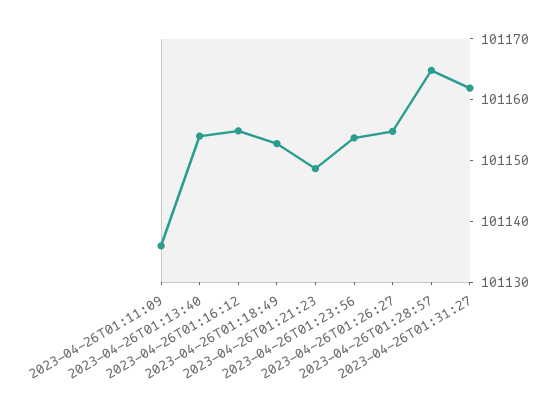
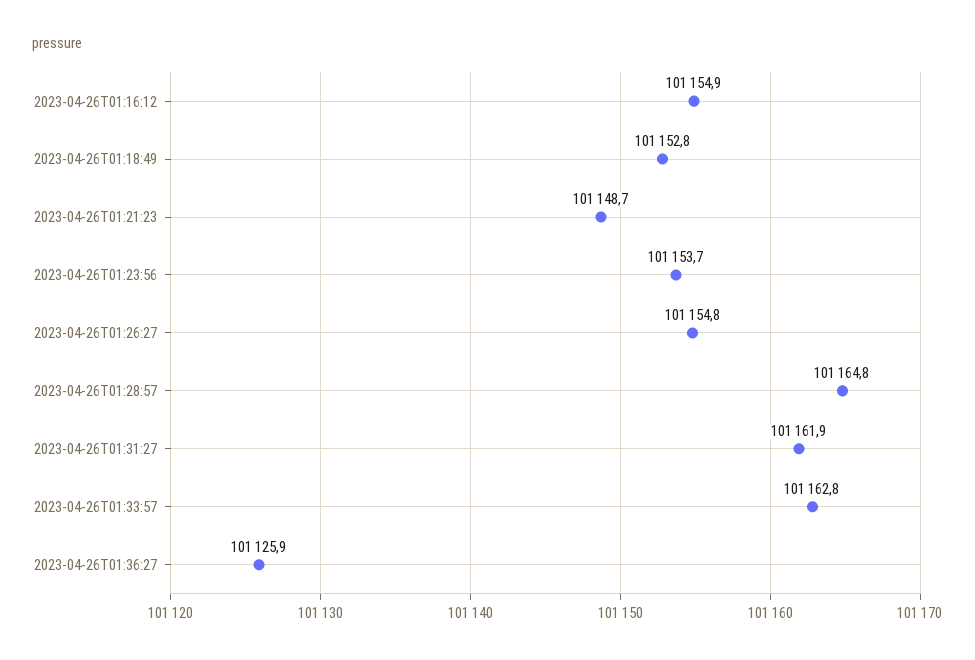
2023-04-26T01:11:09: 101136 -> none
2023-04-26T01:13:40: 101154 -> none
2023-04-26T01:33:57: none -> 101162.8
2023-04-26T01:36:27: none -> 101125.9

